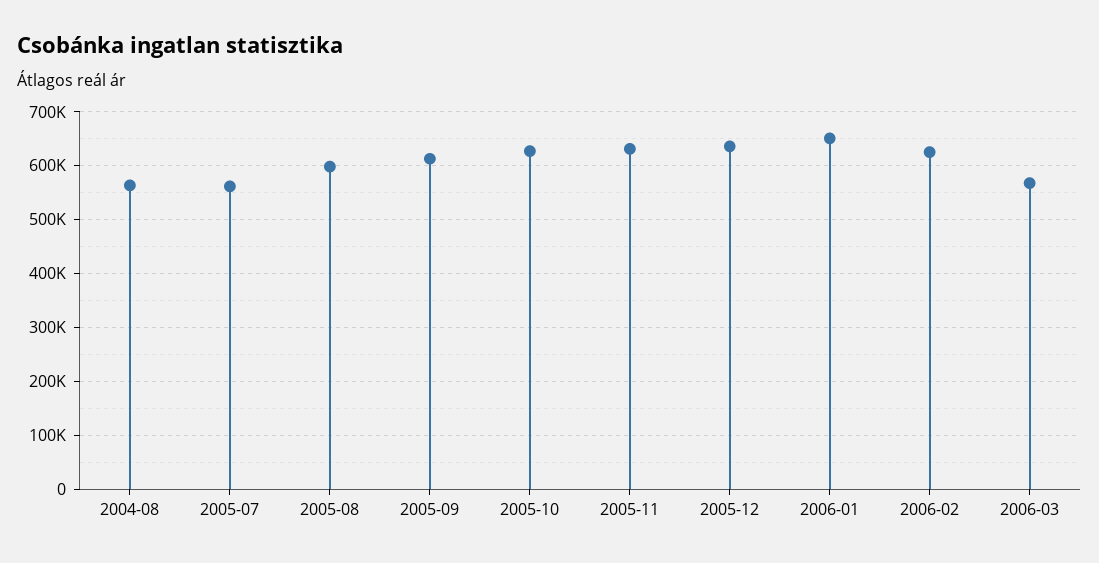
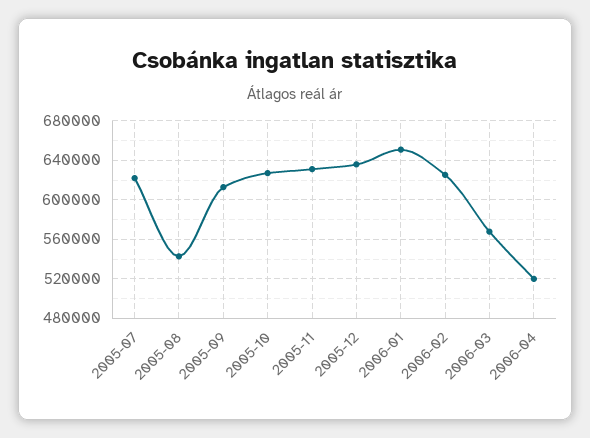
2004-08: 560000 -> none
2005-07: 560000 -> 620000
2005-08: 600000 -> 540000
2006-04: none -> 520000

